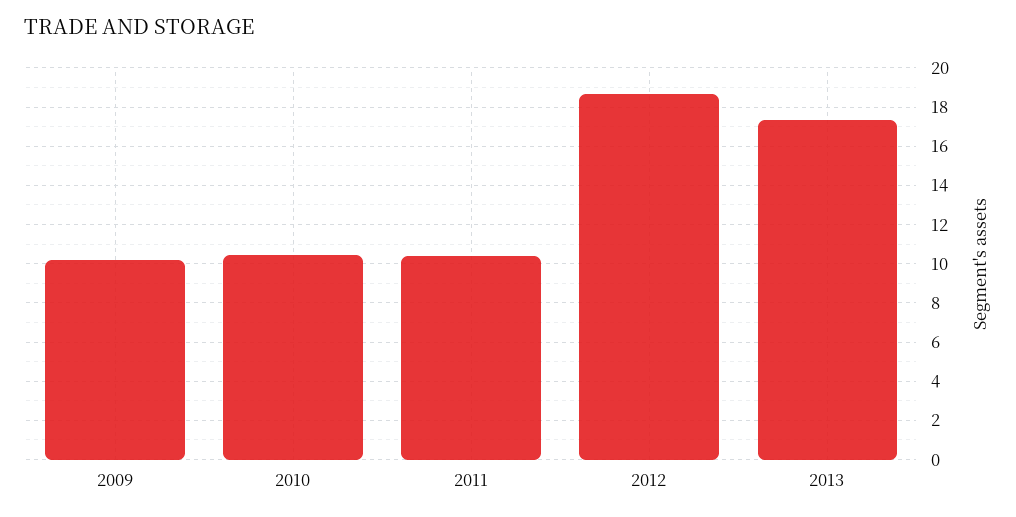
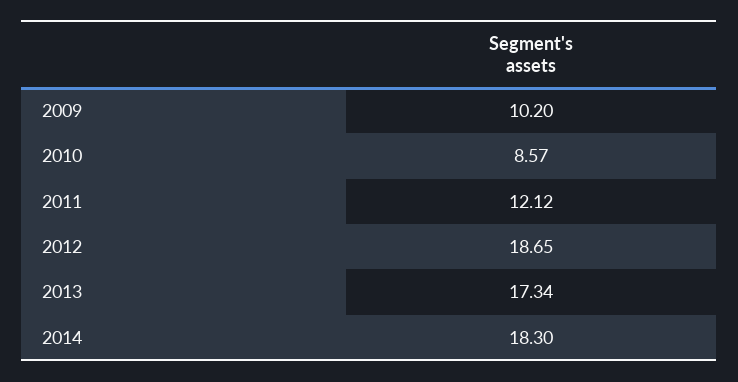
2010: 10.5 -> 8.57
2011: 10.5 -> 12.12
2014: none -> 18.3

